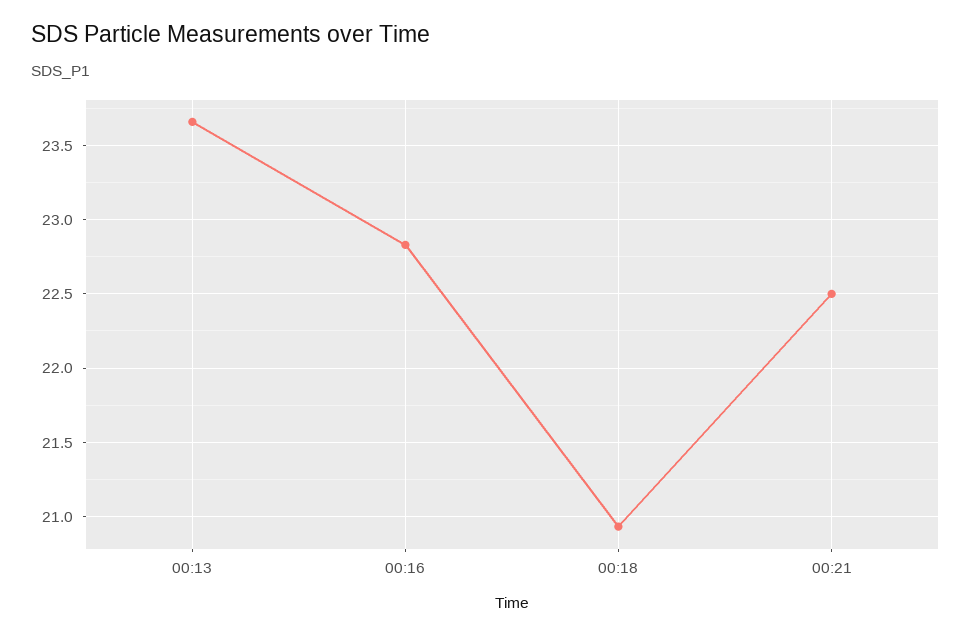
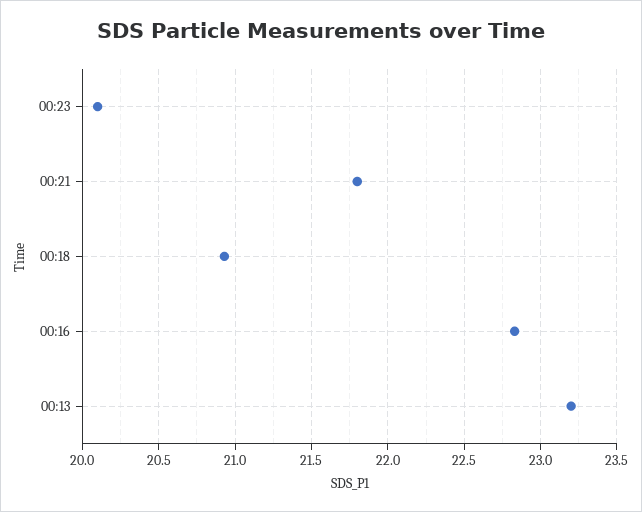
00:13: 23.65 -> 23.2
00:21: 22.5 -> 21.8
00:23: none -> 20.1

